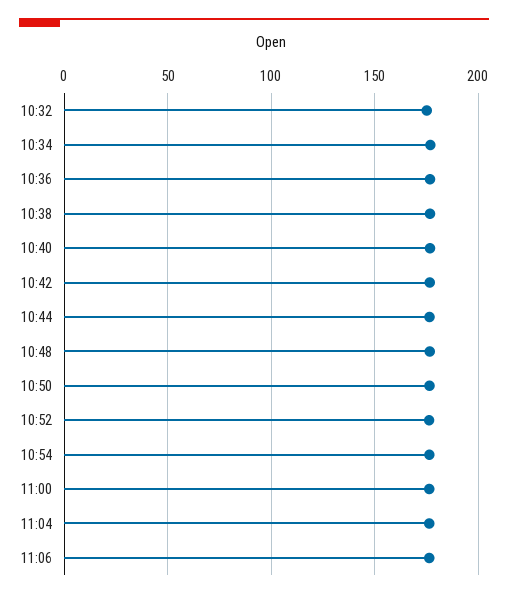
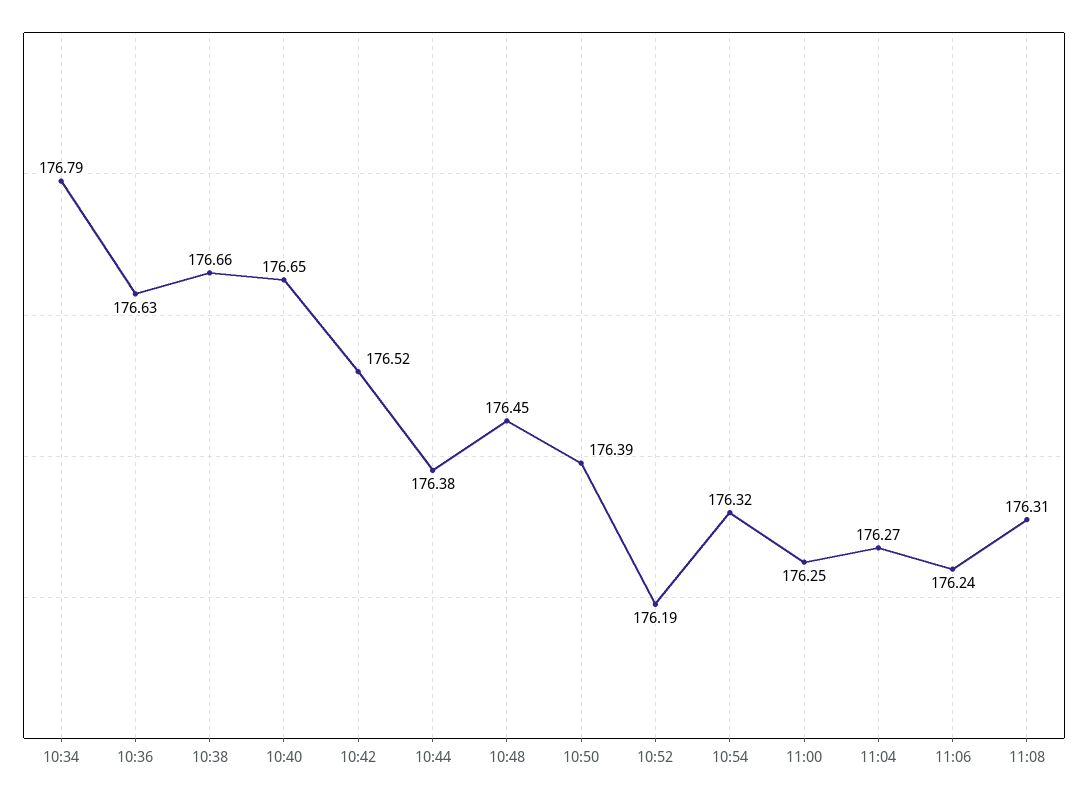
10:32: 175 -> none
11:08: none -> 176.31

